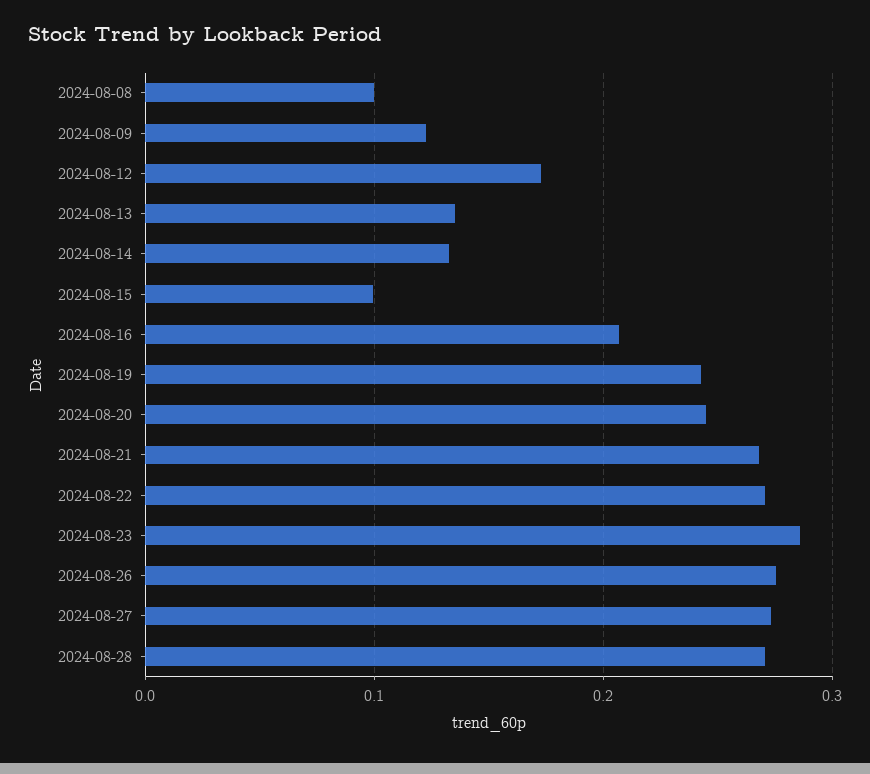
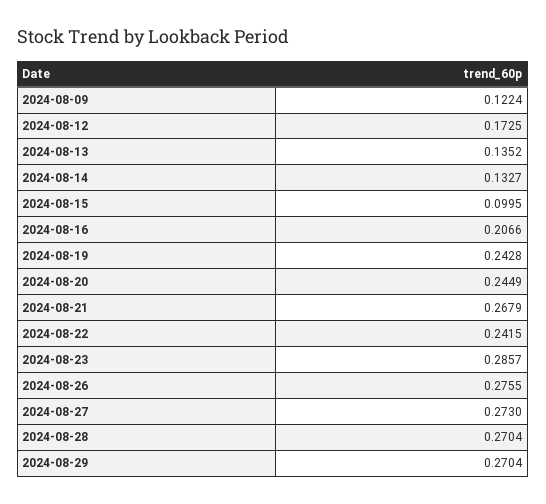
2024-08-08: 0.1 -> none
2024-08-22: 0.27 -> 0.2415
2024-08-29: none -> 0.2704

